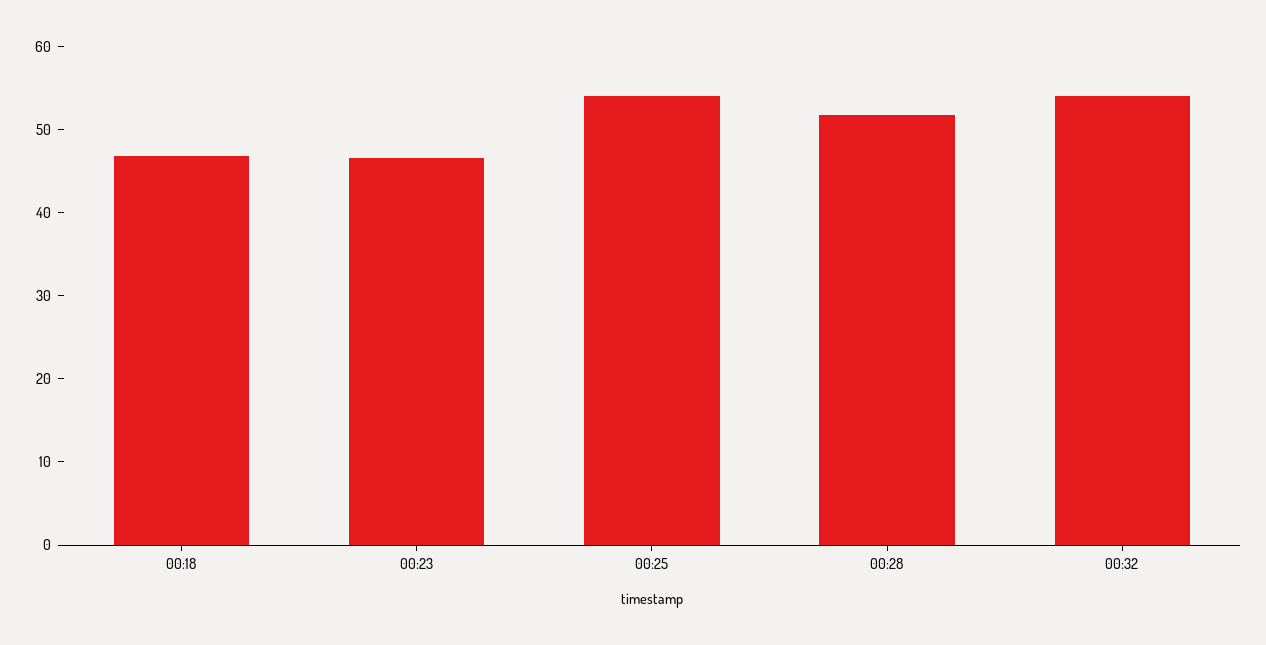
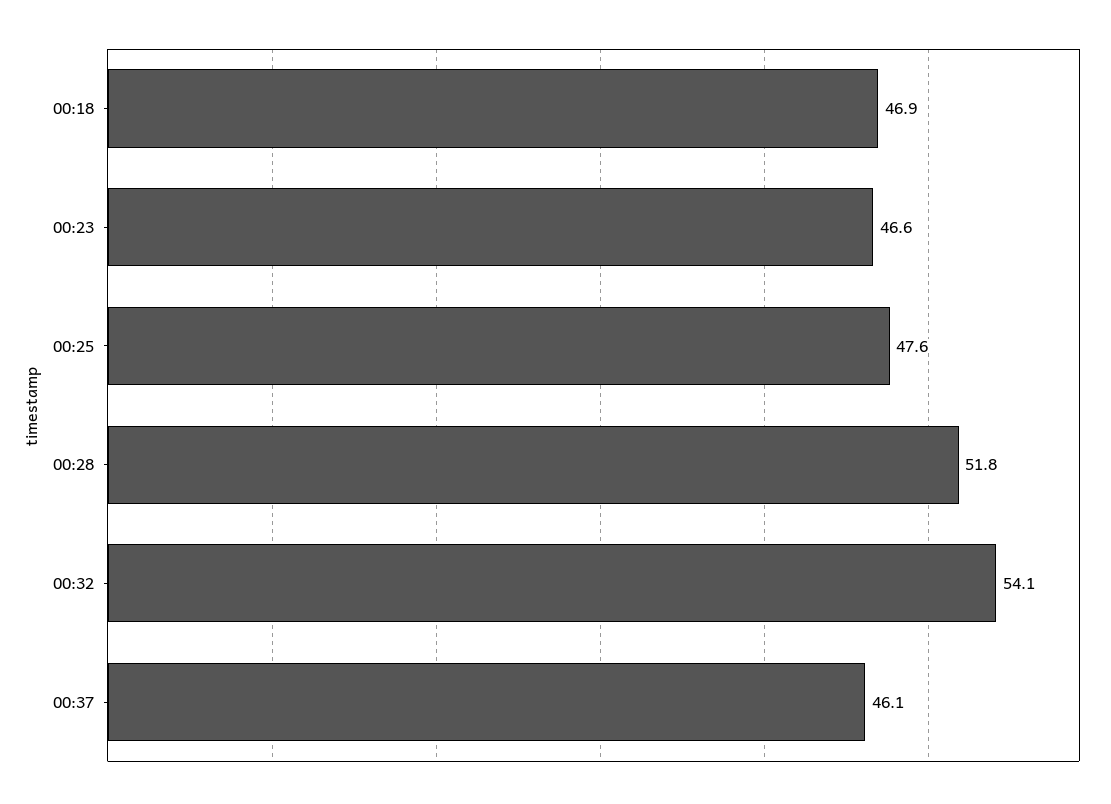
00:25: 54 -> 47.6
00:37: none -> 46.1

